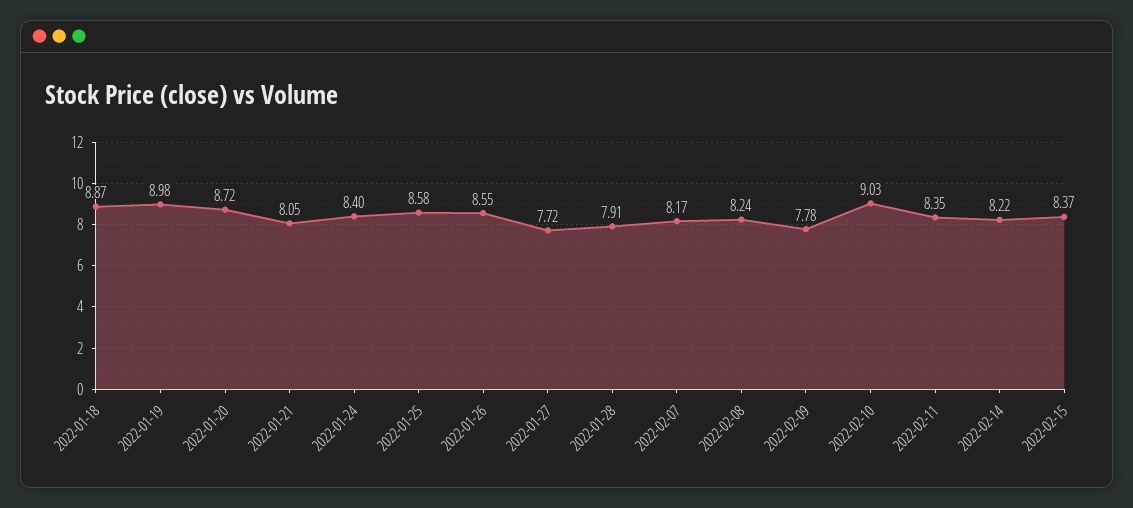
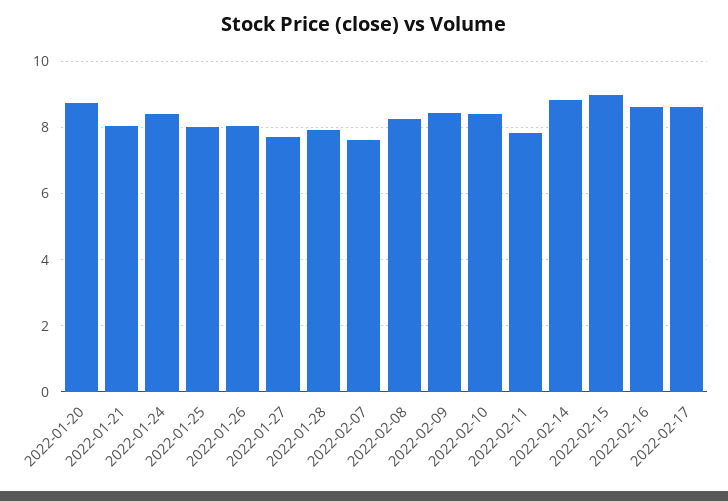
2022-01-18: 8.87 -> none
2022-01-19: 8.98 -> none
2022-01-25: 8.58 -> 8
2022-01-26: 8.55 -> 8
2022-02-07: 8.17 -> 7.6
2022-02-09: 7.78 -> 8.4
2022-02-10: 9.03 -> 8.4
2022-02-11: 8.35 -> 7.8
2022-02-14: 8.22 -> 8.8
2022-02-15: 8.37 -> 9
2022-02-16: none -> 8.6
2022-02-17: none -> 8.6

